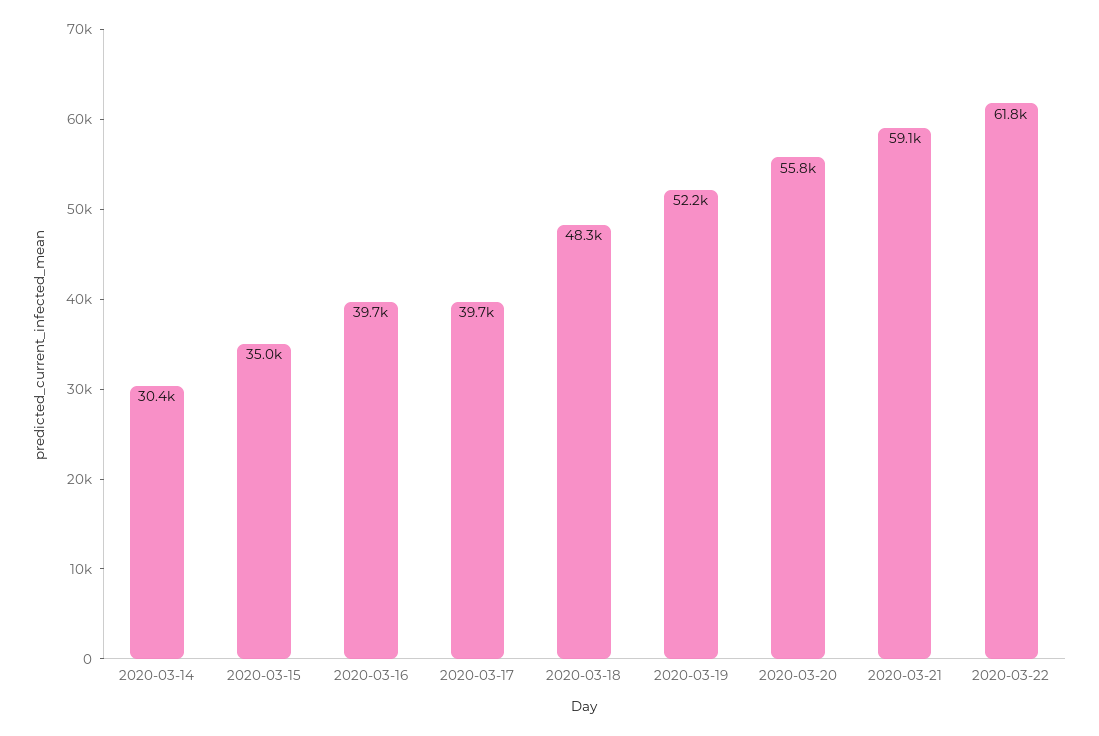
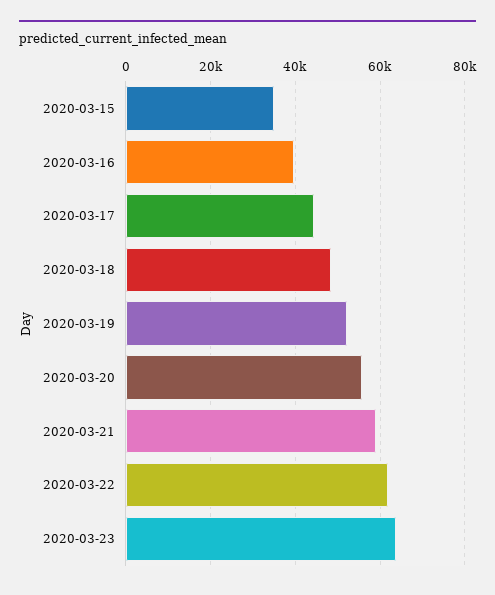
2020-03-14: 30400 -> none
2020-03-17: 39700 -> 44000
2020-03-23: none -> 64000

